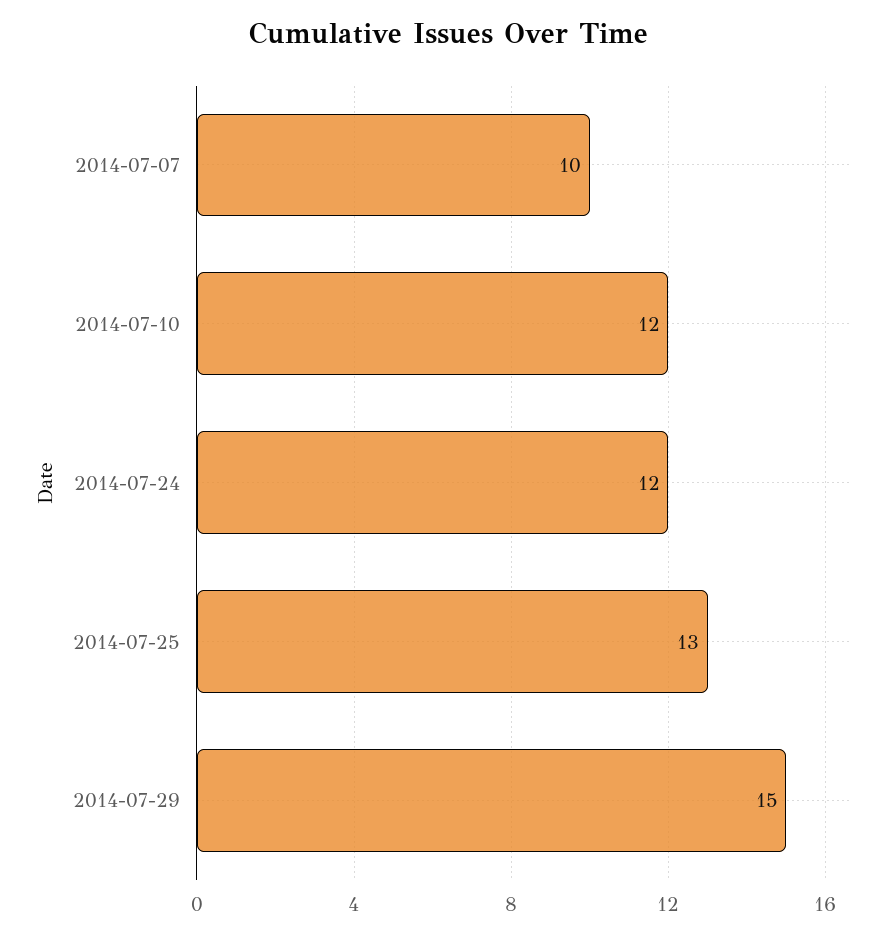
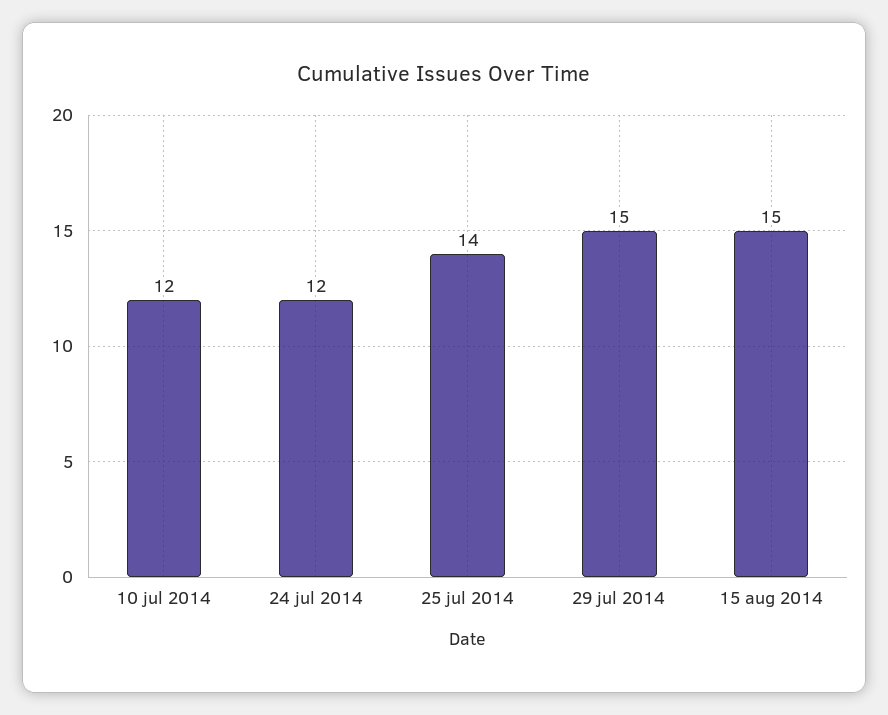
2014-07-07: 10 -> none
2014-07-25: 13 -> 14
15 aug 2014: none -> 15

